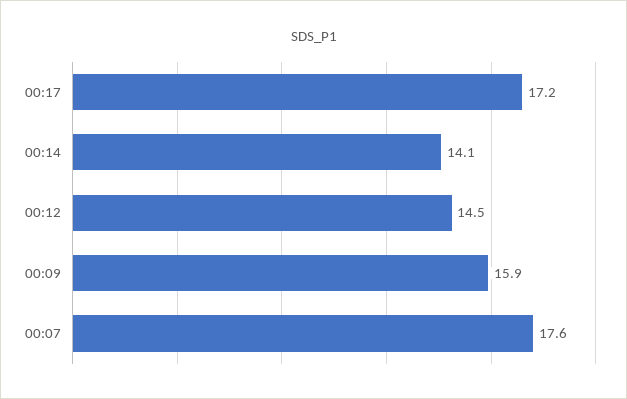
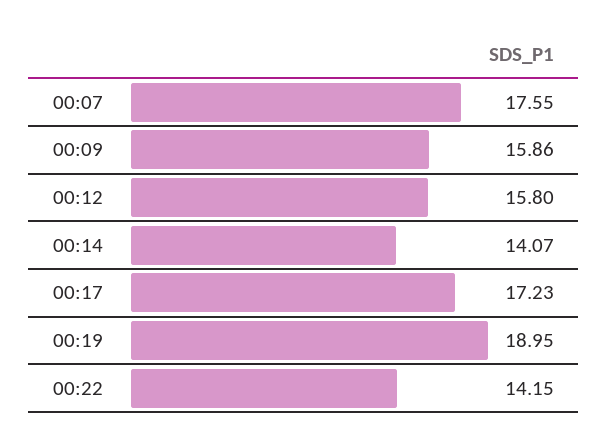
00:12: 14.5 -> 15.8
00:19: none -> 18.95
00:22: none -> 14.15

